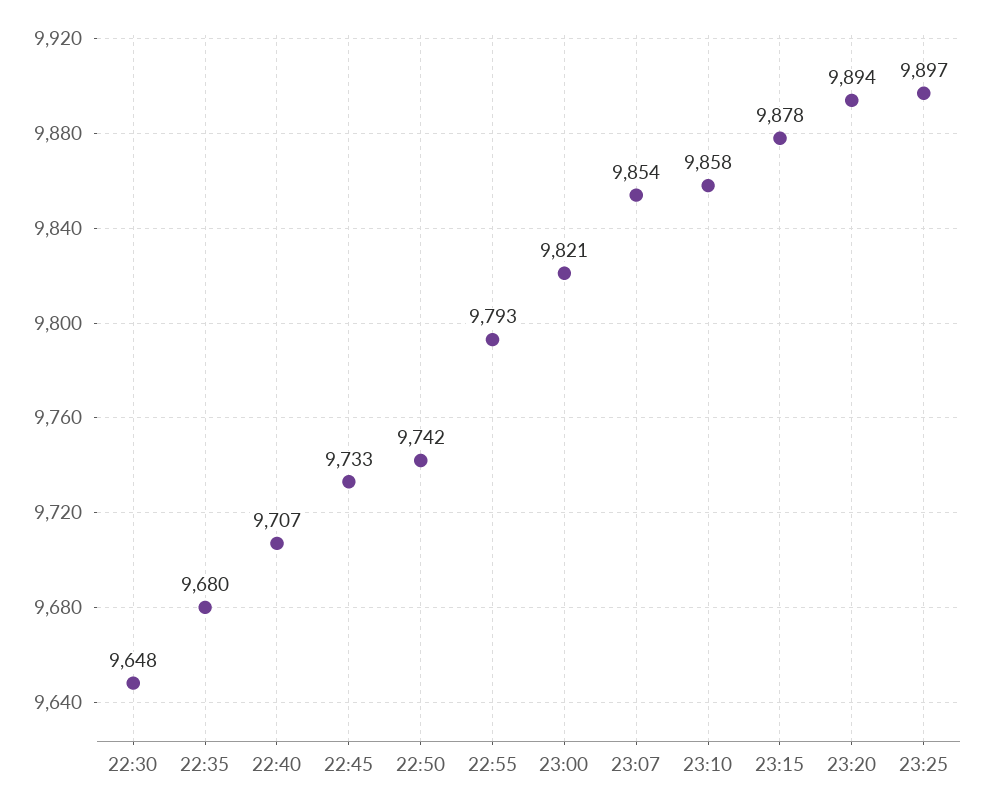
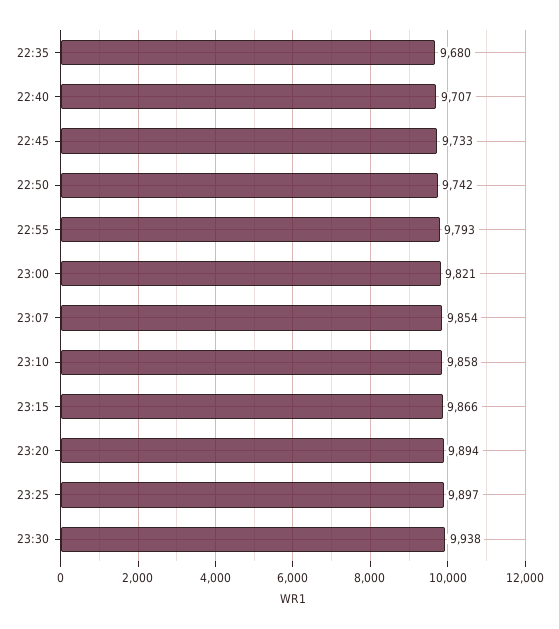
22:30: 9648 -> none
23:15: 9878 -> 9866
23:30: none -> 9938

